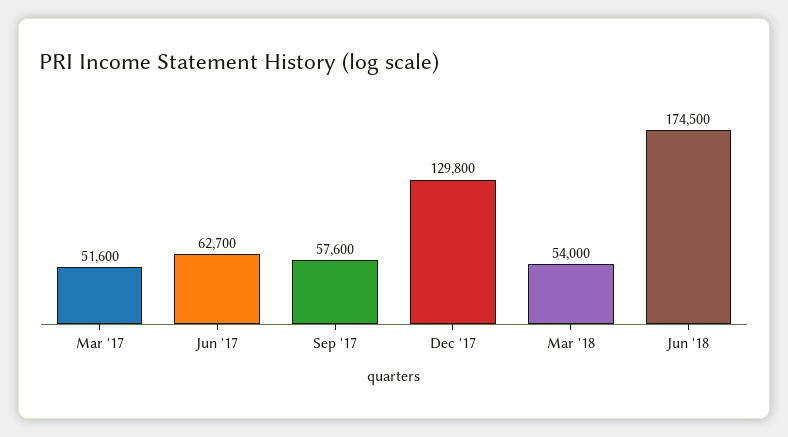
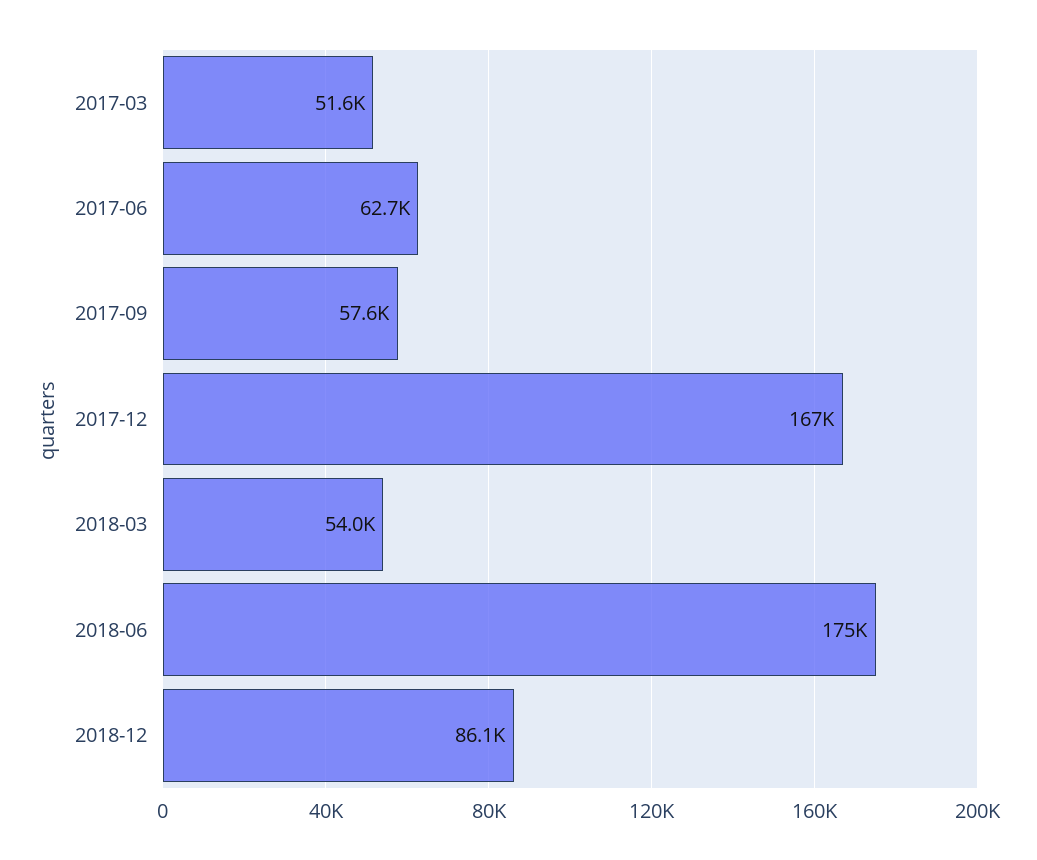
Dec '17: 129800 -> 167000
2018-12: none -> 86100

